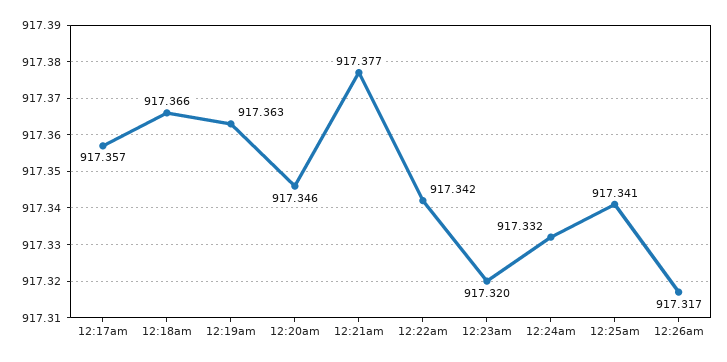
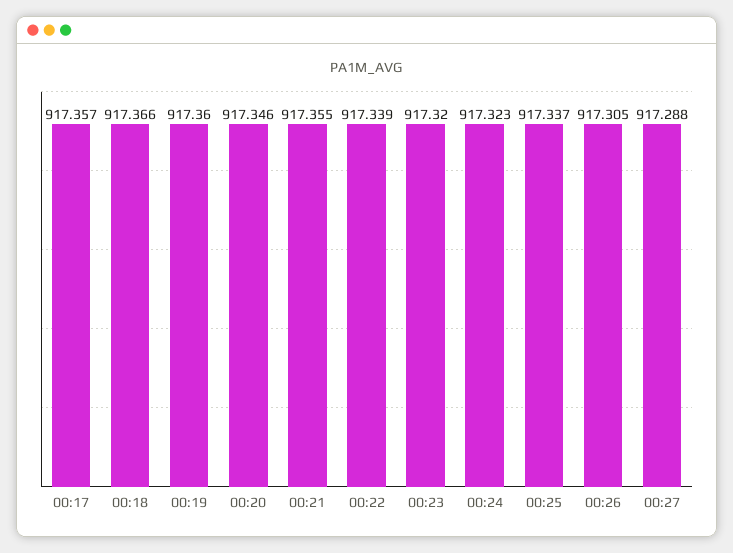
12:19am: 917.363 -> 917.36
12:21am: 917.377 -> 917.355
12:22am: 917.342 -> 917.339
12:24am: 917.332 -> 917.323
12:25am: 917.341 -> 917.337
12:26am: 917.317 -> 917.305
00:27: none -> 917.288

